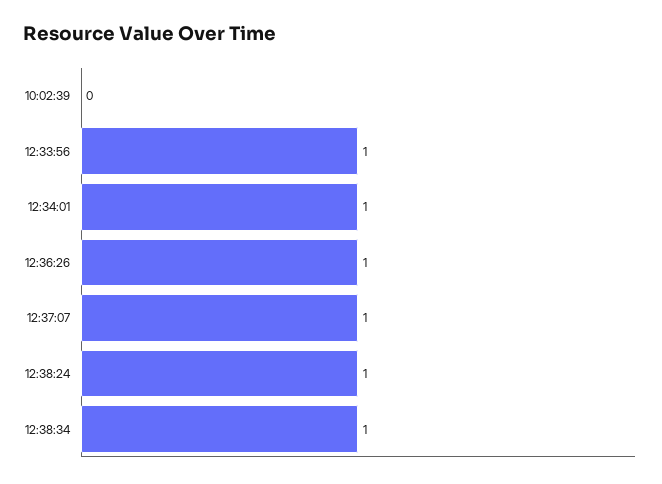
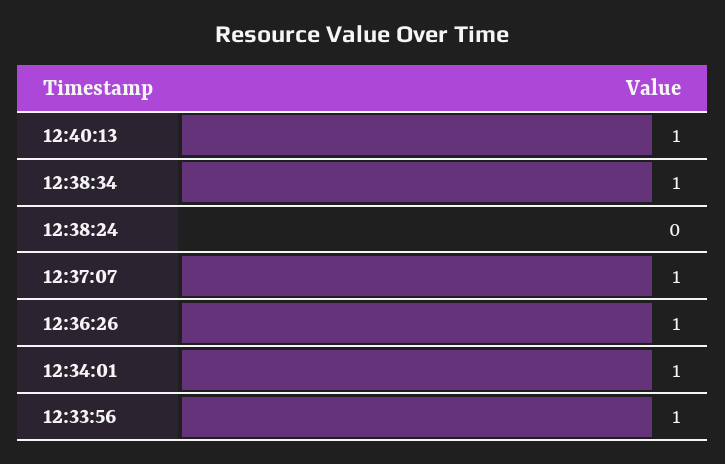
10:02:39: 0 -> none
12:38:24: 1 -> 0
12:40:13: none -> 1

